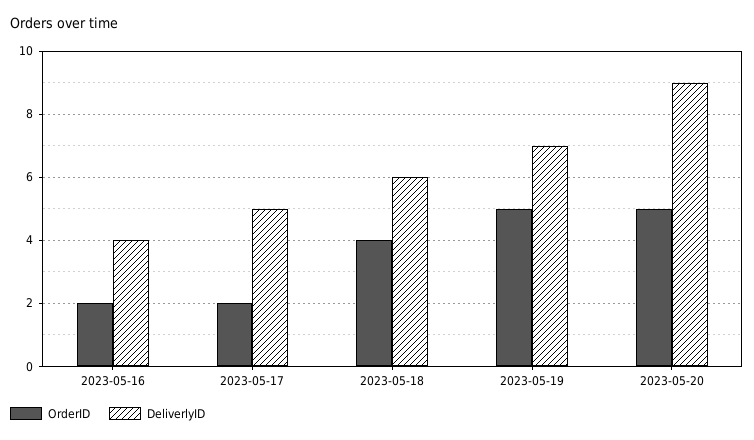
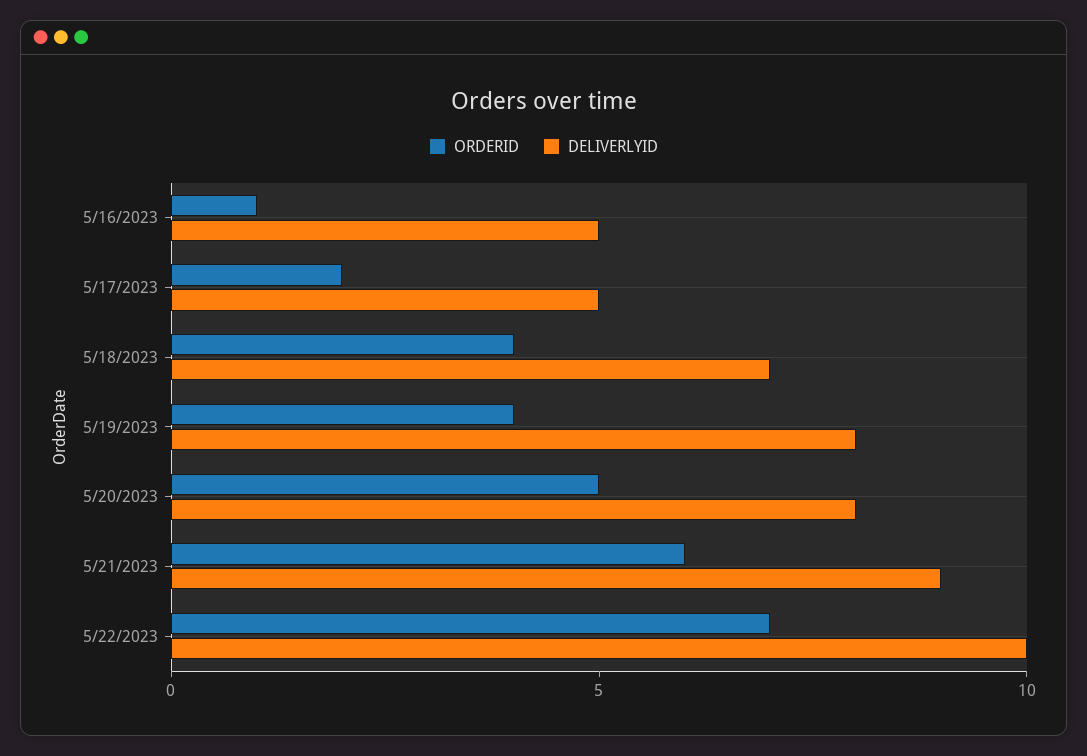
OrderID, 2023-05-16: 2 -> 1
DeliverlyID, 2023-05-16: 4 -> 5
DeliverlyID, 2023-05-18: 6 -> 7
OrderID, 2023-05-19: 5 -> 4
DeliverlyID, 2023-05-19: 7 -> 8
DeliverlyID, 2023-05-20: 9 -> 8
OrderID, 5/21/2023: none -> 6
DeliverlyID, 5/21/2023: none -> 9
OrderID, 5/22/2023: none -> 7
DeliverlyID, 5/22/2023: none -> 10

